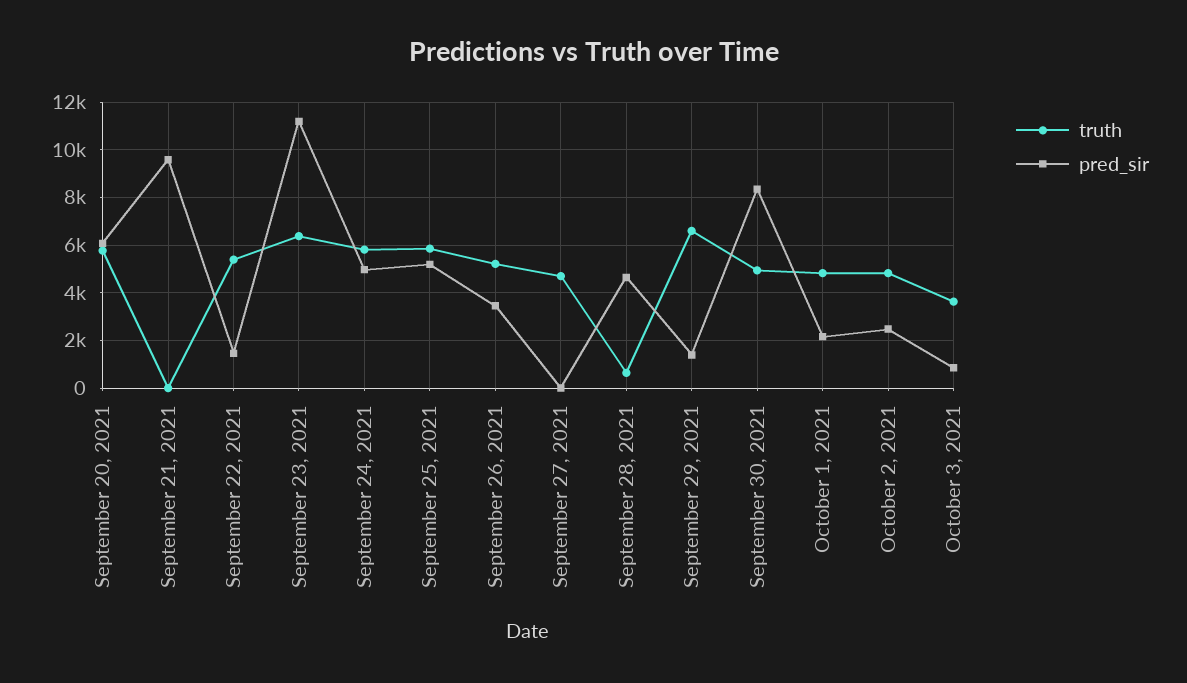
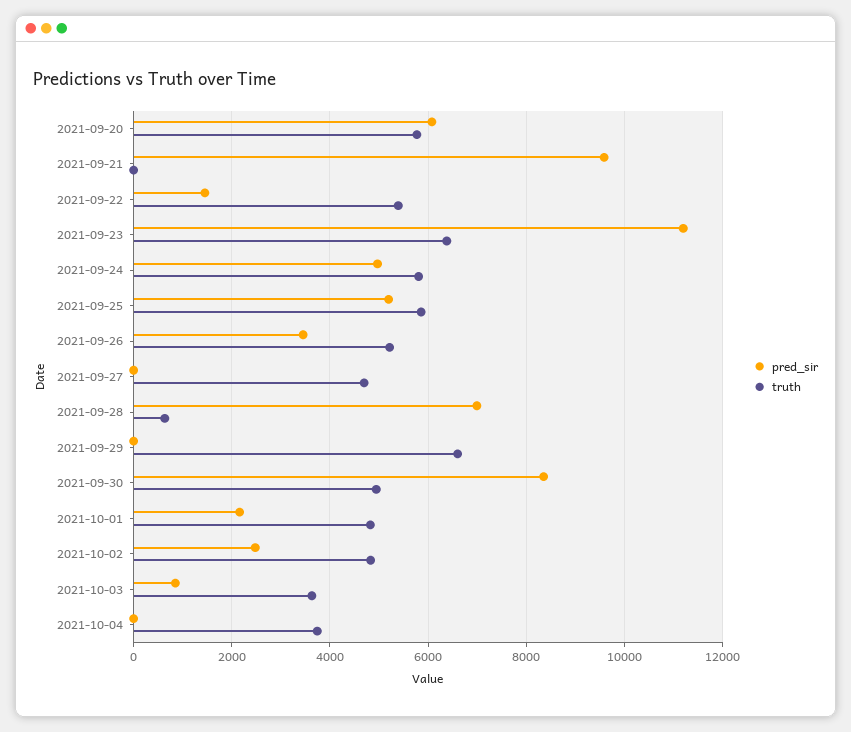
pred_sir, September 28, 2021: 4500 -> 7000
pred_sir, September 29, 2021: 1500 -> 0
pred_sir, 2021-10-04: none -> 0
truth, 2021-10-04: none -> 3800

